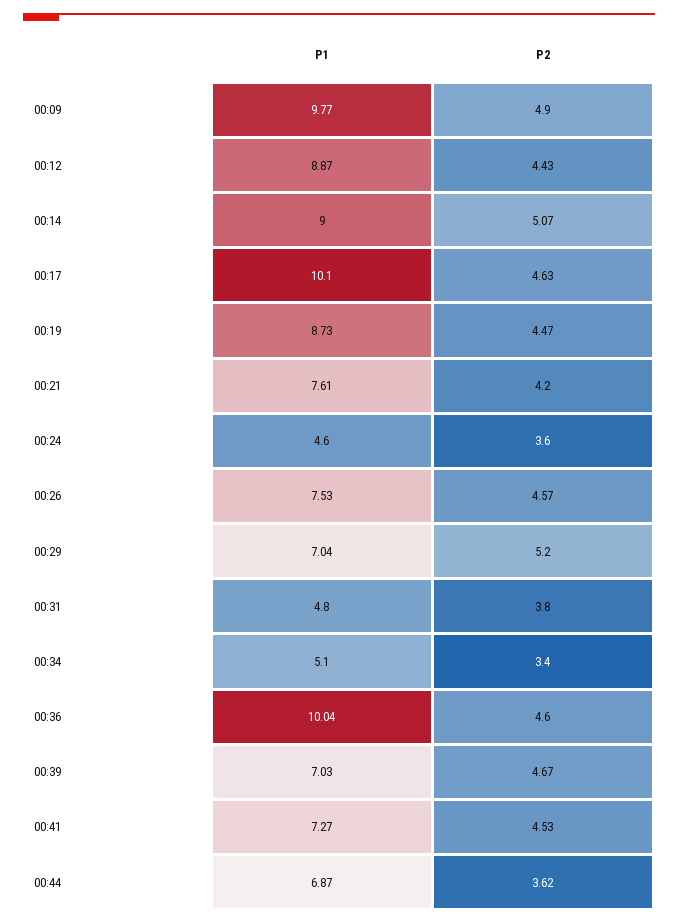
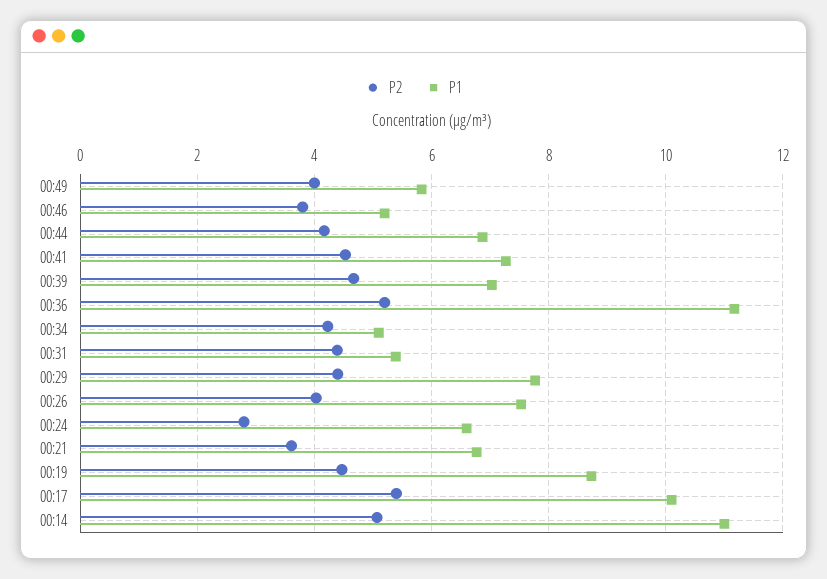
P1, 00:09: 9.77 -> none
P2, 00:09: 4.9 -> none
P1, 00:12: 8.87 -> none
P2, 00:12: 4.43 -> none
P1, 00:14: 9 -> 11
P2, 00:17: 4.63 -> 5.4
P1, 00:21: 7.61 -> 6.8
P2, 00:21: 4.2 -> 3.6
P1, 00:24: 4.6 -> 6.6
P2, 00:24: 3.6 -> 2.8
P2, 00:26: 4.57 -> 4
P1, 00:29: 7.04 -> 7.8
P2, 00:29: 5.2 -> 4.4
P1, 00:31: 4.8 -> 5.4
P2, 00:31: 3.8 -> 4.4
P2, 00:34: 3.4 -> 4.2
P1, 00:36: 10.04 -> 11.2
P2, 00:36: 4.6 -> 5.2
P2, 00:44: 3.62 -> 4.2
P2, 00:49: none -> 4
P1, 00:49: none -> 5.8
P2, 00:46: none -> 3.8
P1, 00:46: none -> 5.2

